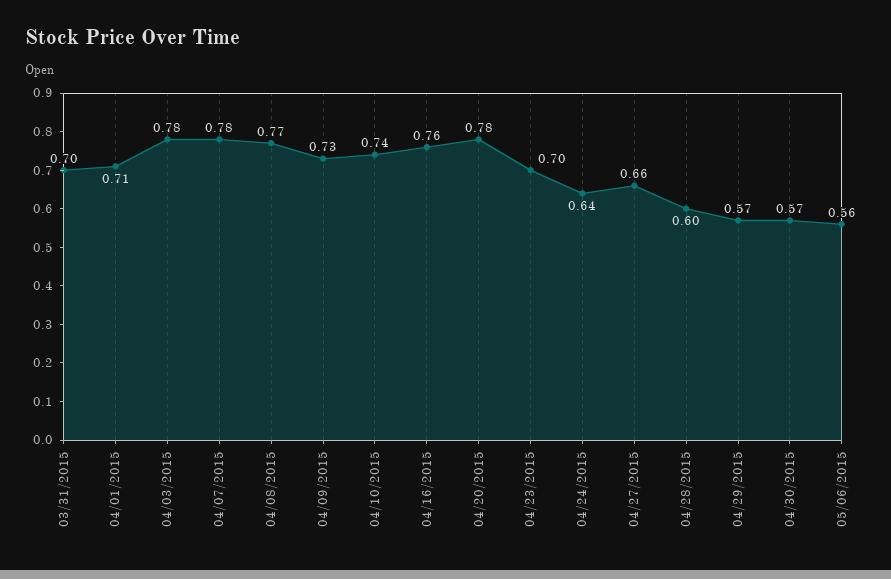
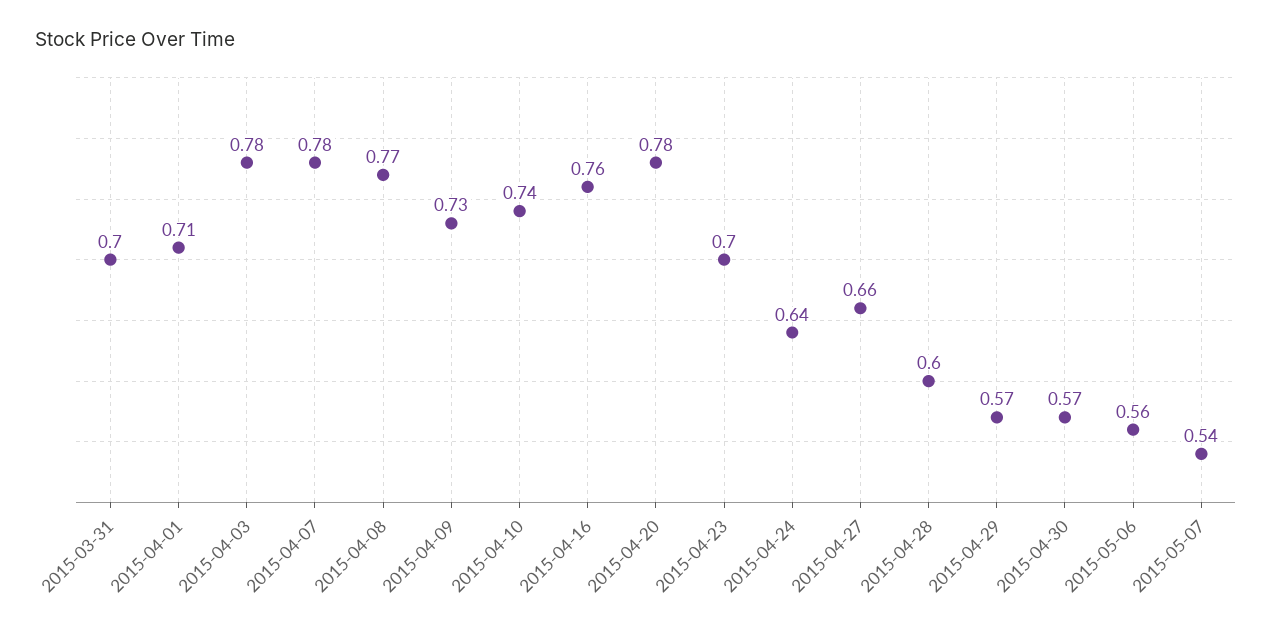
2015-05-07: none -> 0.54

